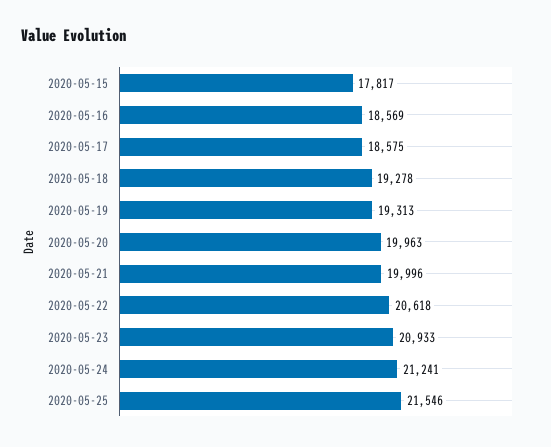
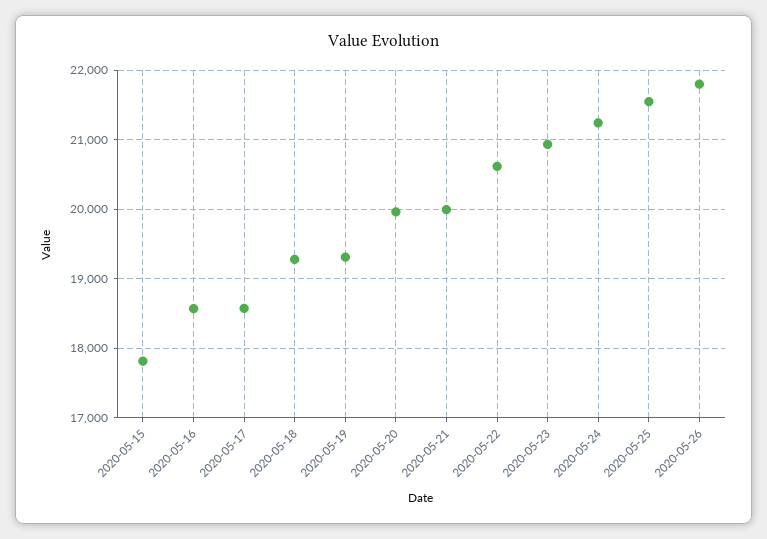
2020-05-26: none -> 21800

